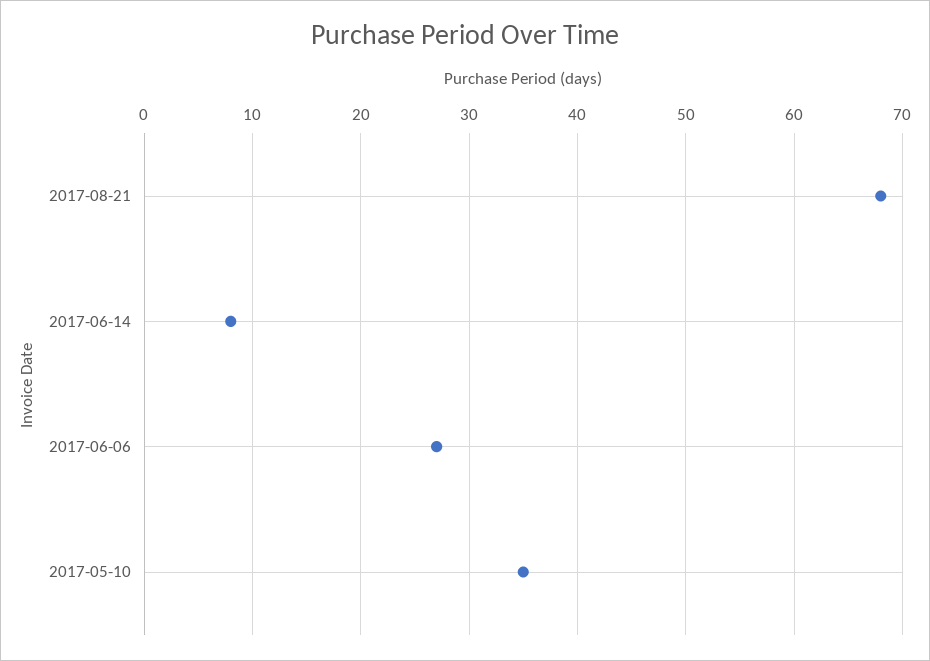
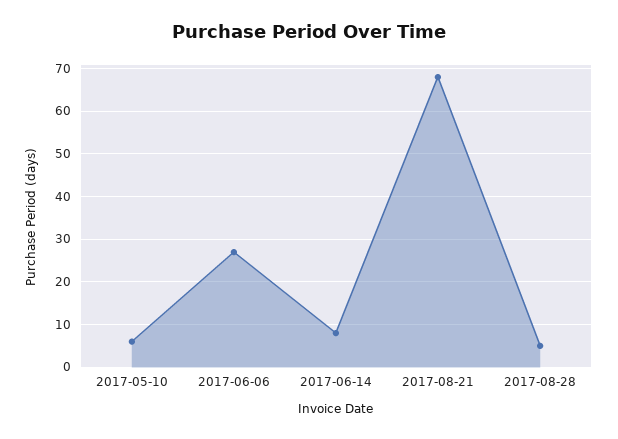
2017-05-10: 35 -> 5
2017-08-28: none -> 5

